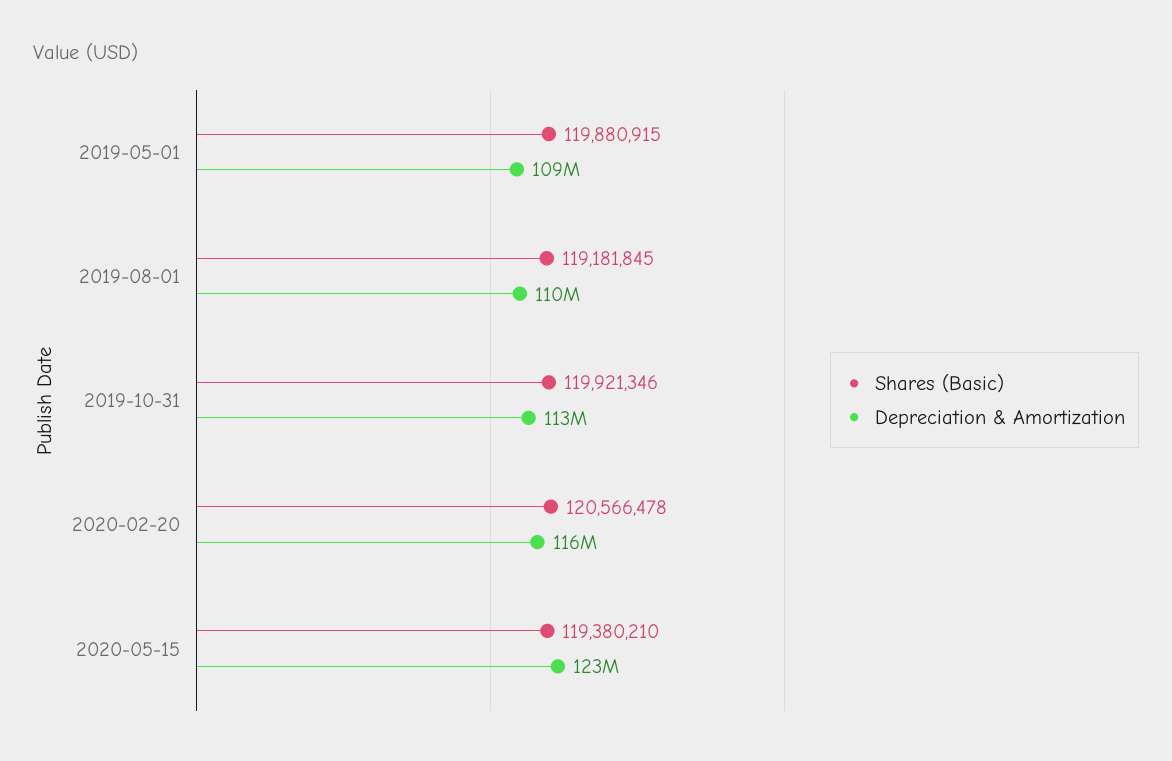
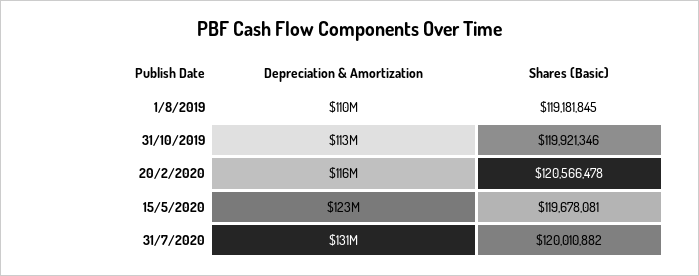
Shares (Basic), 2019-05-01: 119880915 -> none
Depreciation & Amortization, 2019-05-01: 109000000 -> none
Shares (Basic), 2020-05-15: 119380210 -> 119678081
Depreciation & Amortization, 31/7/2020: none -> 131000000
Shares (Basic), 31/7/2020: none -> 120010882

